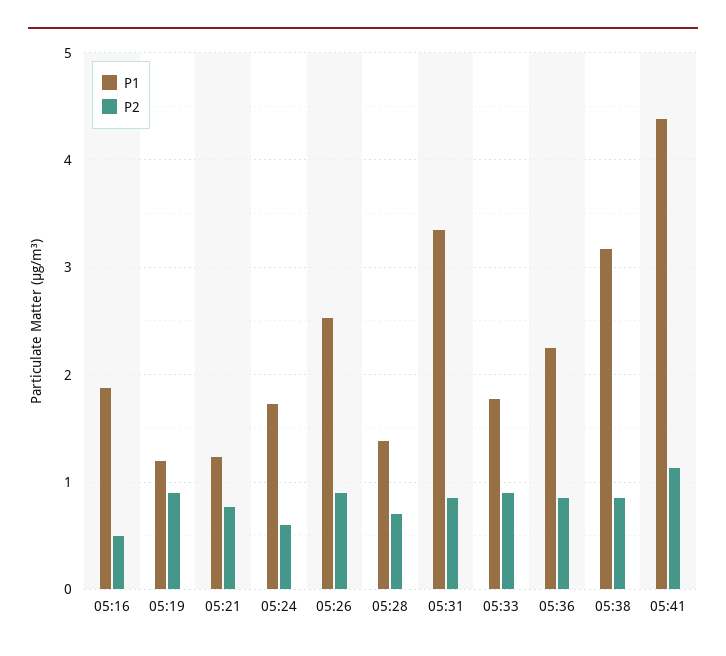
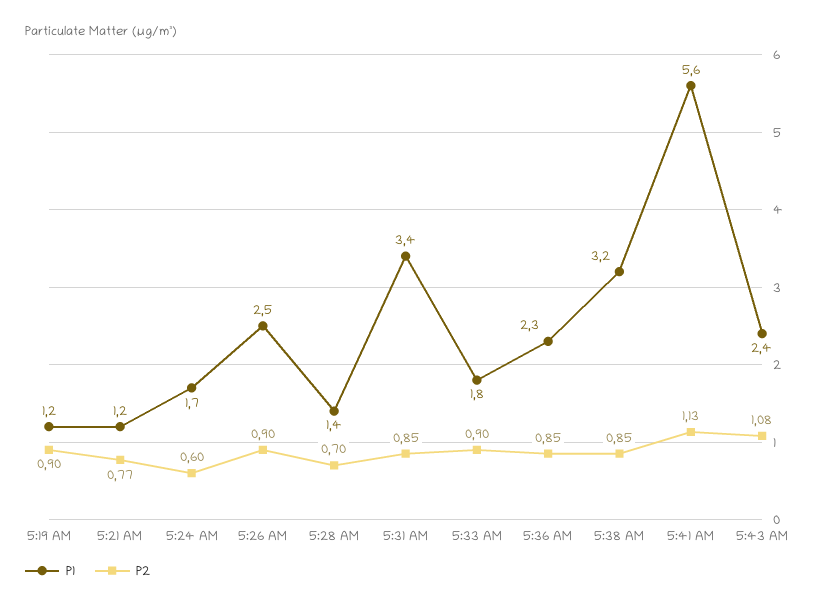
P1, 05:16: 1.9 -> none
P2, 05:16: 0.5 -> none
P1, 05:41: 4.4 -> 5.6
P1, 5:43 AM: none -> 2.4
P2, 5:43 AM: none -> 1.08

